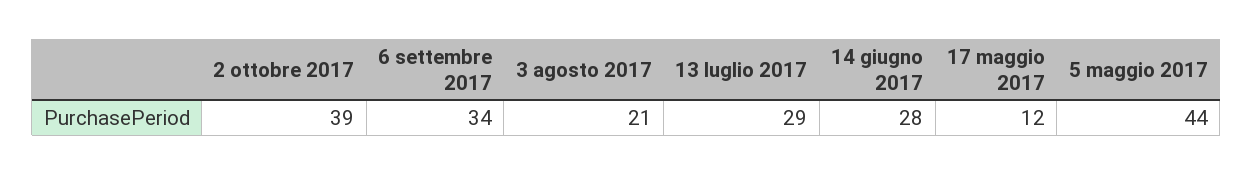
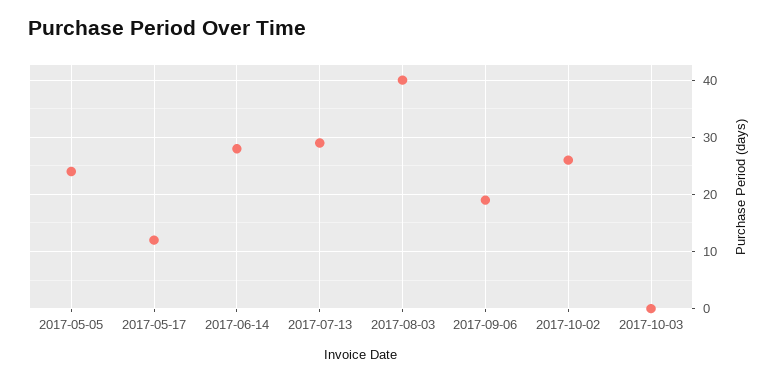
2 ottobre 2017: 39 -> 25
6 settembre 2017: 34 -> 20
3 agosto 2017: 21 -> 40
5 maggio 2017: 44 -> 25
2017-10-03: none -> 0

